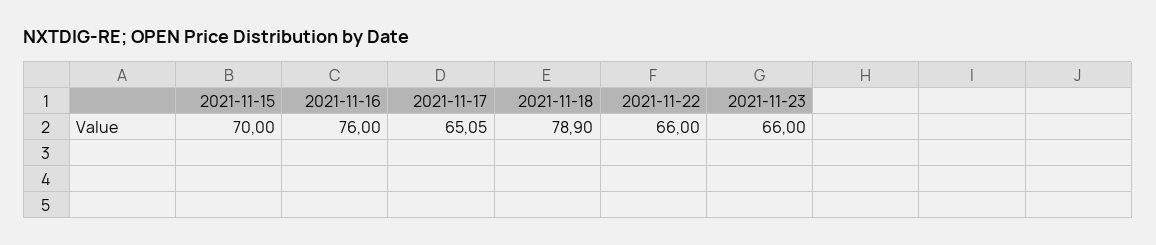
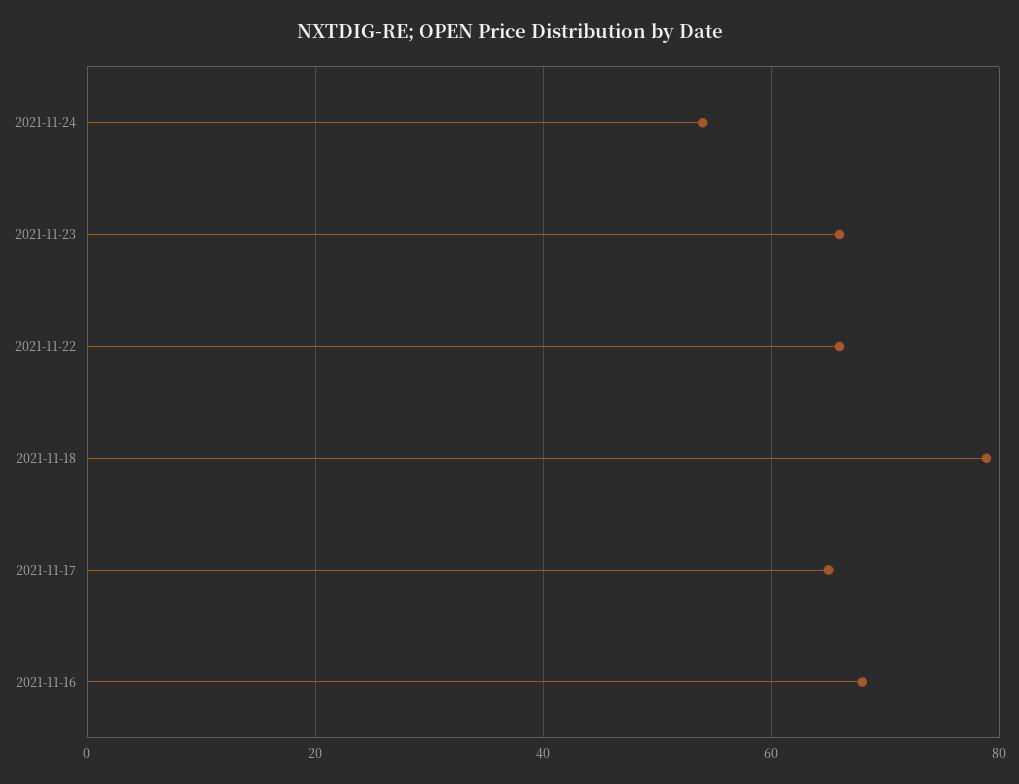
2021-11-15: 70 -> none
2021-11-16: 76 -> 68
2021-11-24: none -> 54

